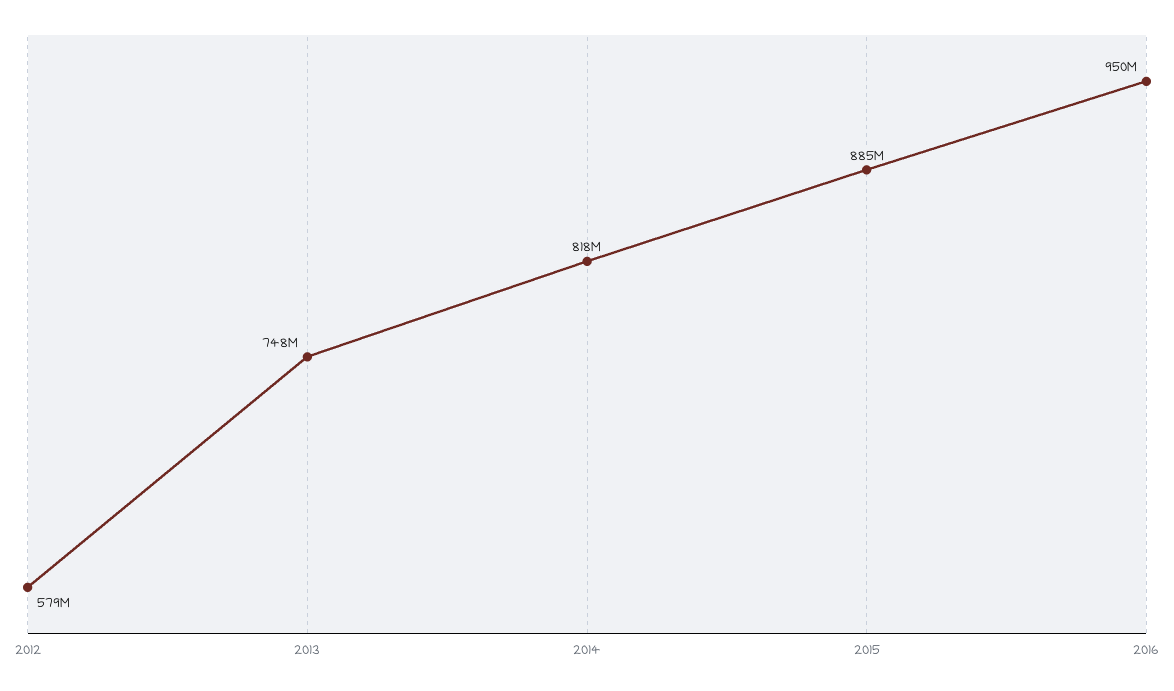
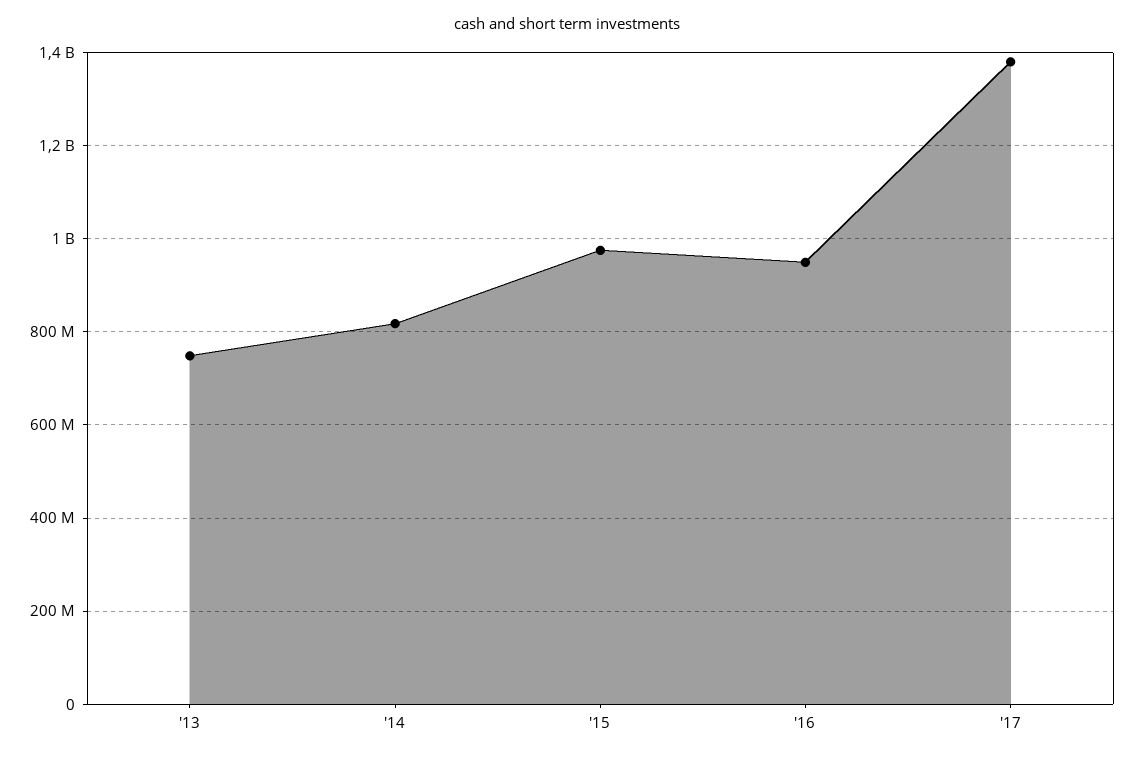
2012: 579000000 -> none
2015: 885000000 -> 980000000
'17: none -> 1380000000

